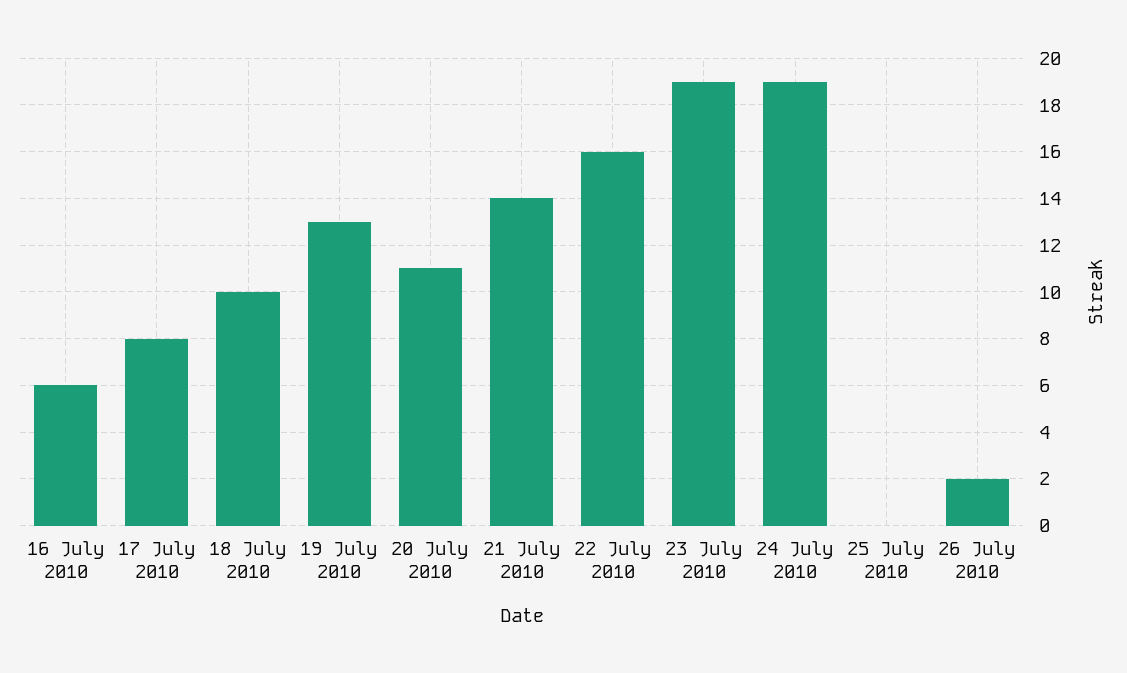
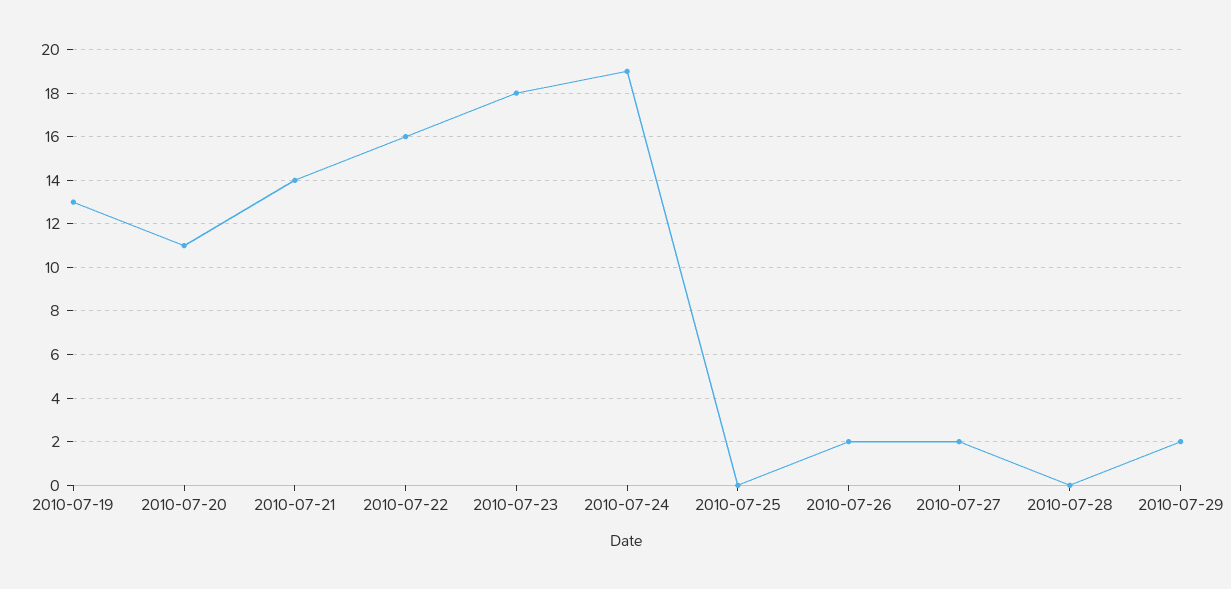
16 July 2010: 6 -> none
17 July 2010: 8 -> none
18 July 2010: 10 -> none
23 July 2010: 19 -> 18
2010-07-27: none -> 2
2010-07-28: none -> 0
2010-07-29: none -> 2

